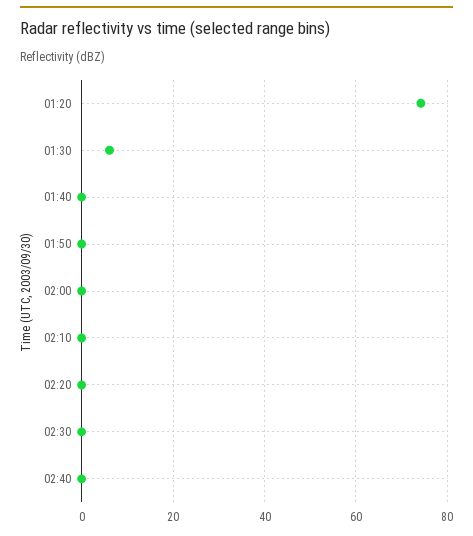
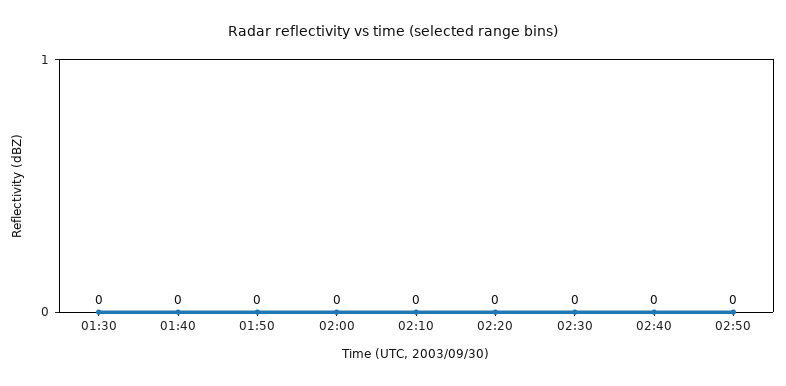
01:20: 74 -> none
01:30: 6 -> 0
02:50: none -> 0

